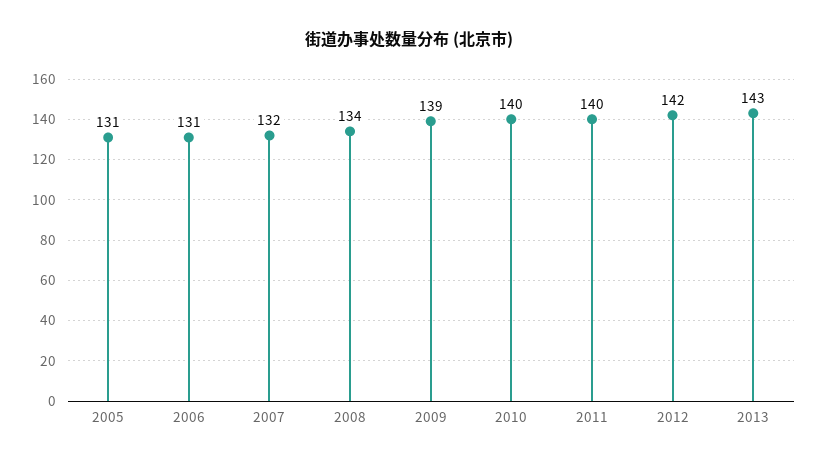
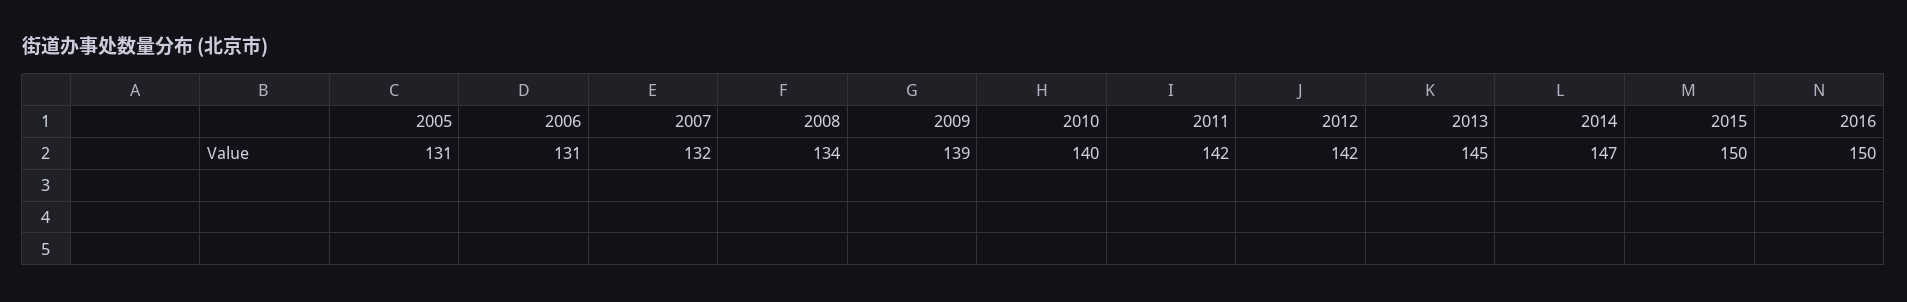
2011: 140 -> 142
2013: 143 -> 145
2014: none -> 147
2015: none -> 150
2016: none -> 150

